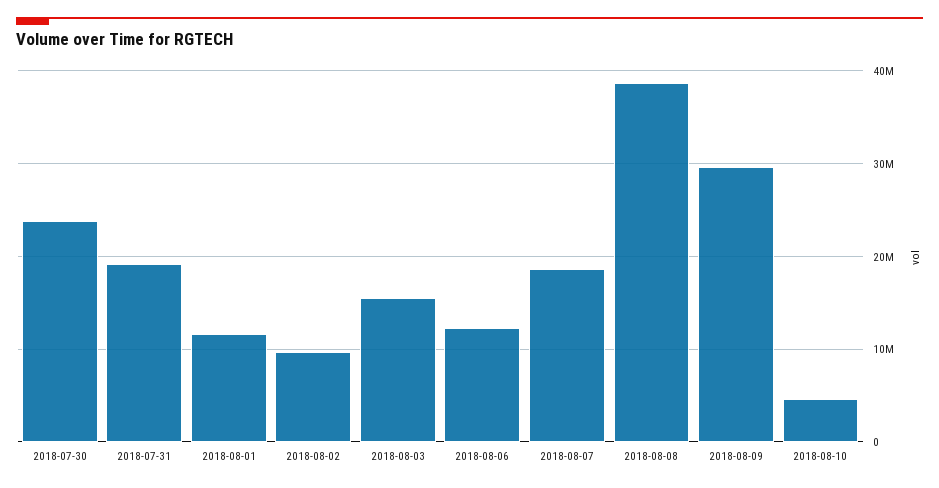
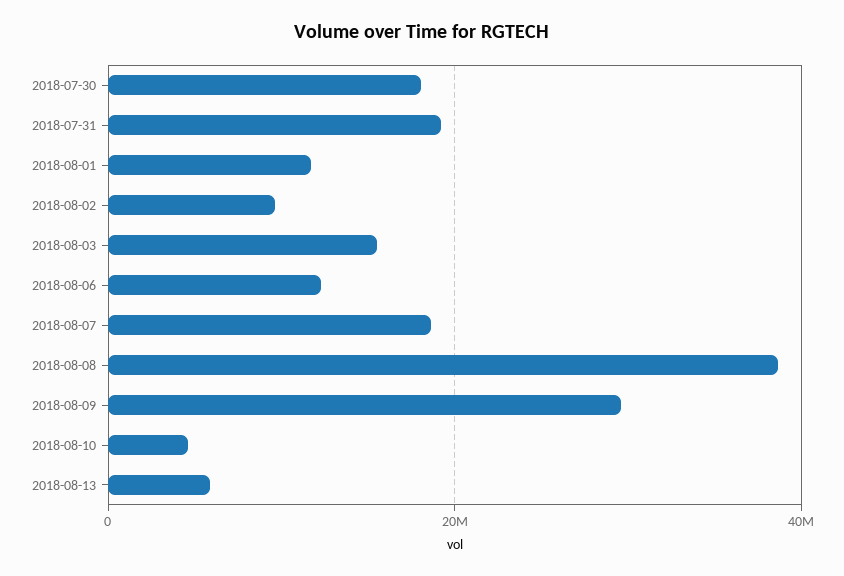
2018-07-30: 24000000 -> 18000000
2018-08-13: none -> 6000000

